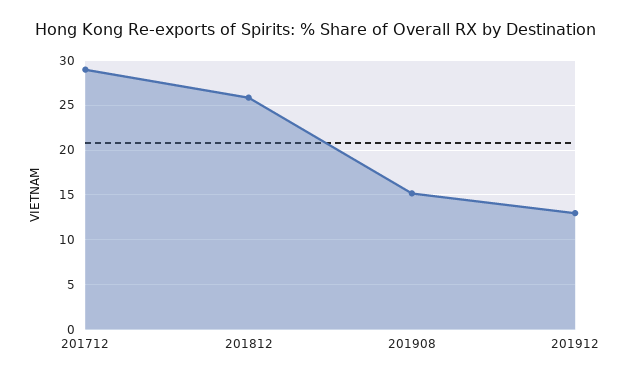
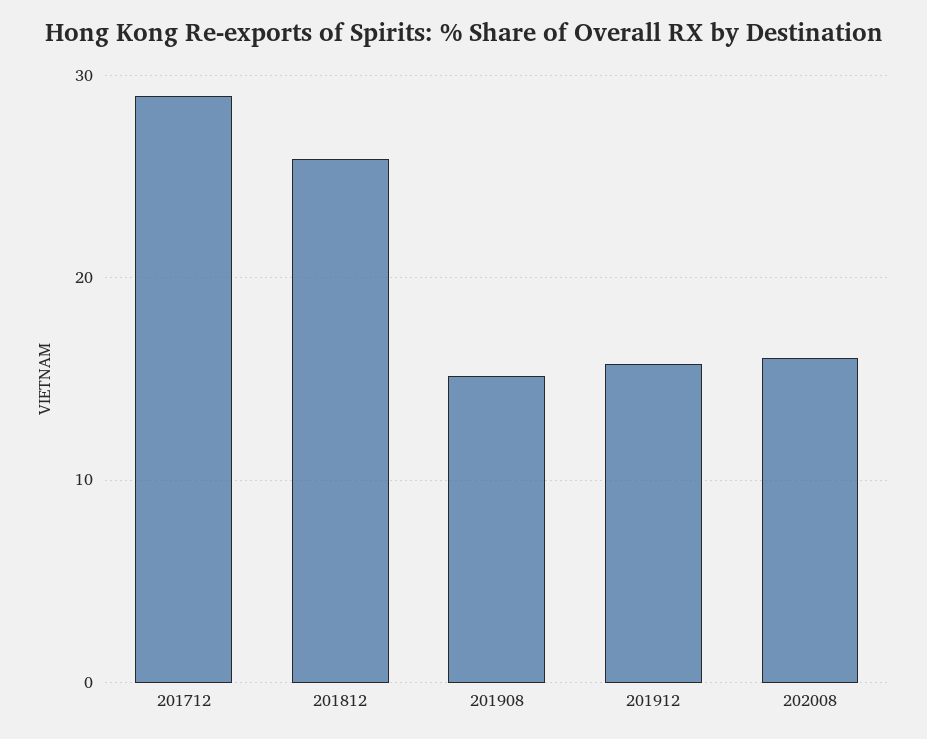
201912: 13 -> 16
202008: none -> 16

